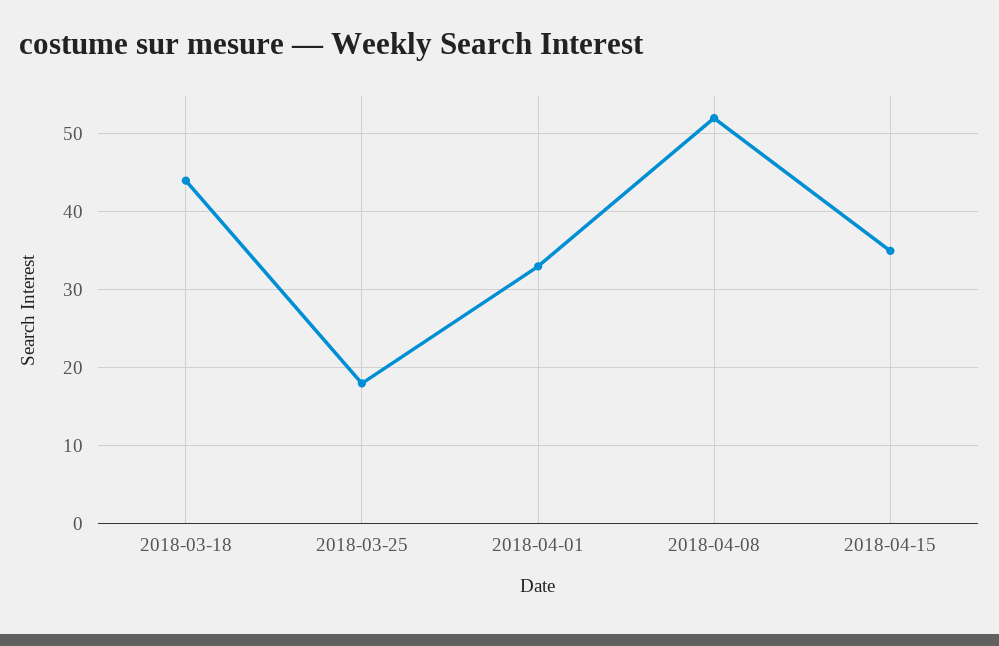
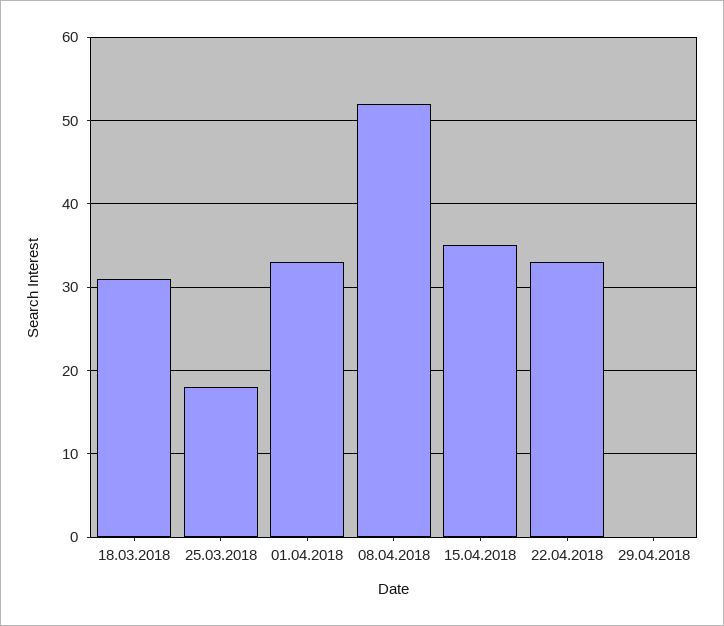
2018-03-18: 44 -> 31
22.04.2018: none -> 33
29.04.2018: none -> 0

